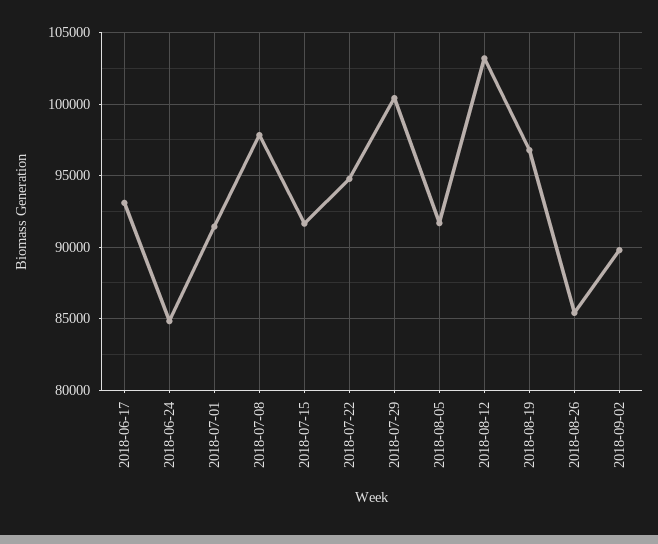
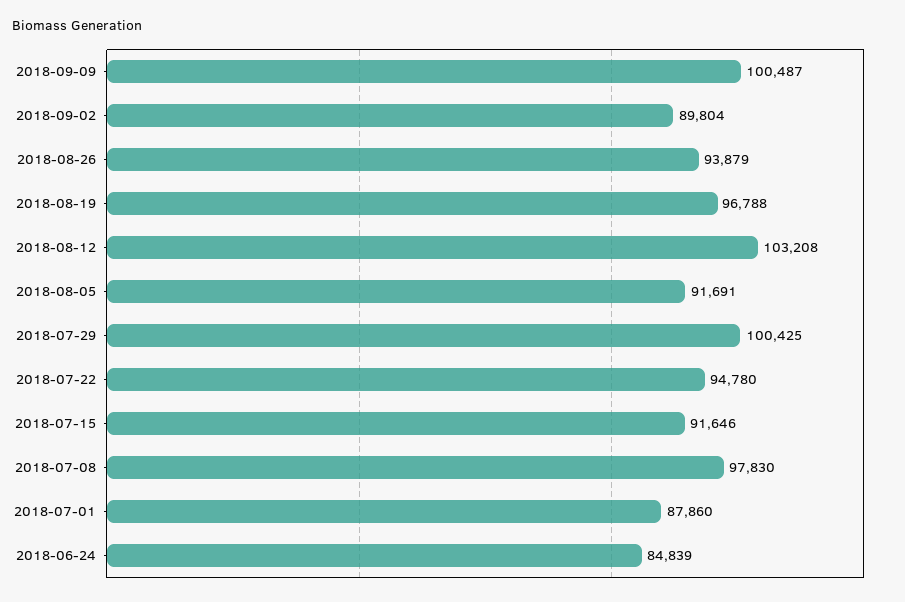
2018-06-17: 93000 -> none
2018-07-01: 91500 -> 87860
2018-08-26: 85500 -> 93879
2018-09-09: none -> 100487

